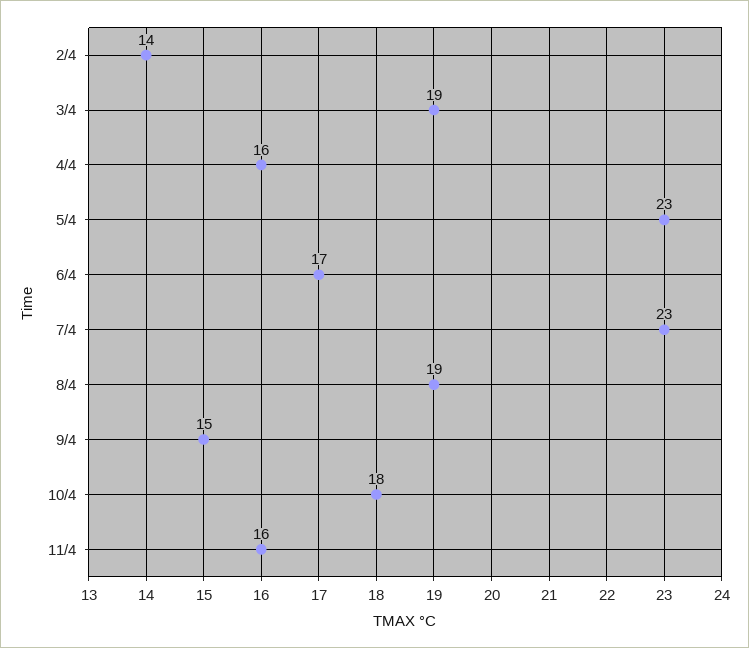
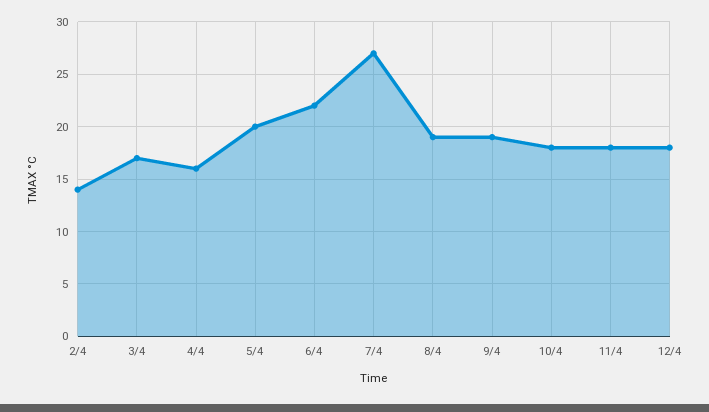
3/4: 19 -> 17
5/4: 23 -> 20
6/4: 17 -> 22
7/4: 23 -> 27
9/4: 15 -> 19
11/4: 16 -> 18
12/4: none -> 18

